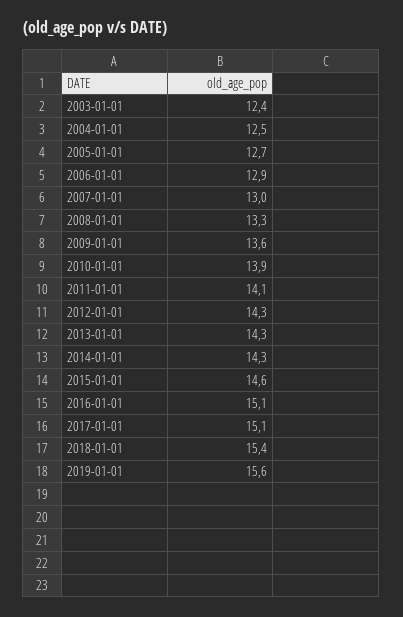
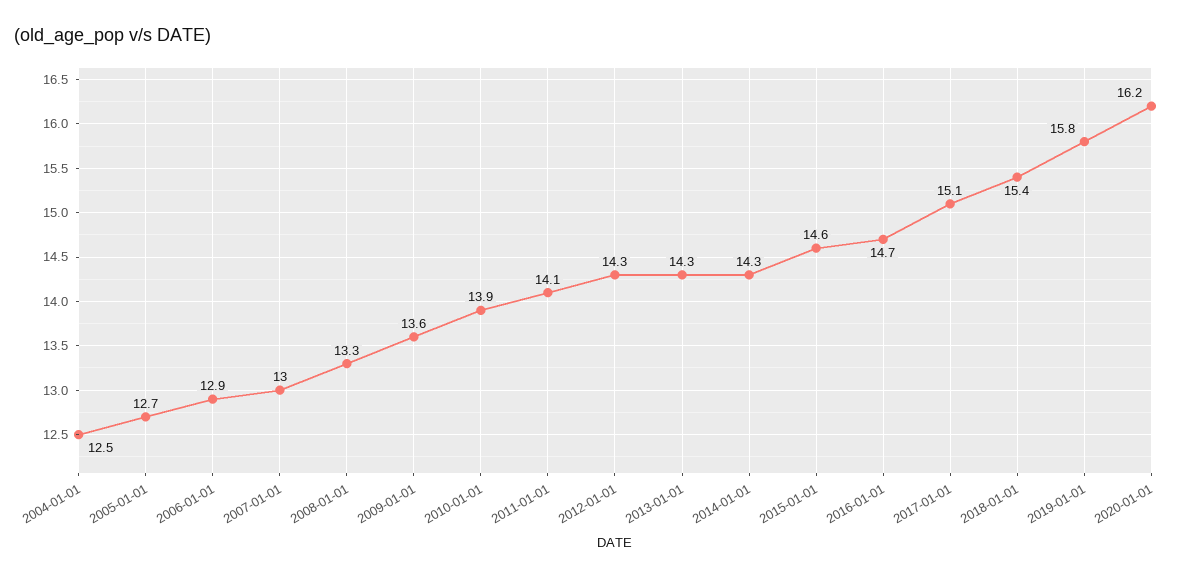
2003-01-01: 12.4 -> none
2016-01-01: 15.1 -> 14.7
2019-01-01: 15.6 -> 15.8
2020-01-01: none -> 16.2

